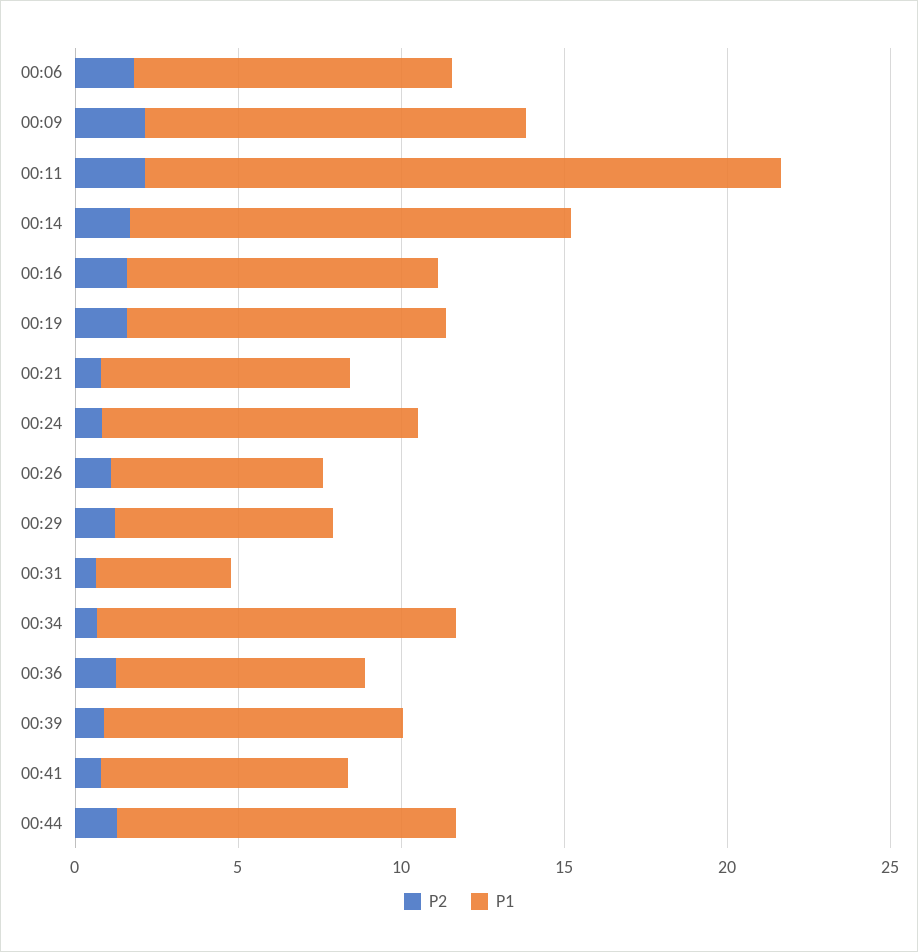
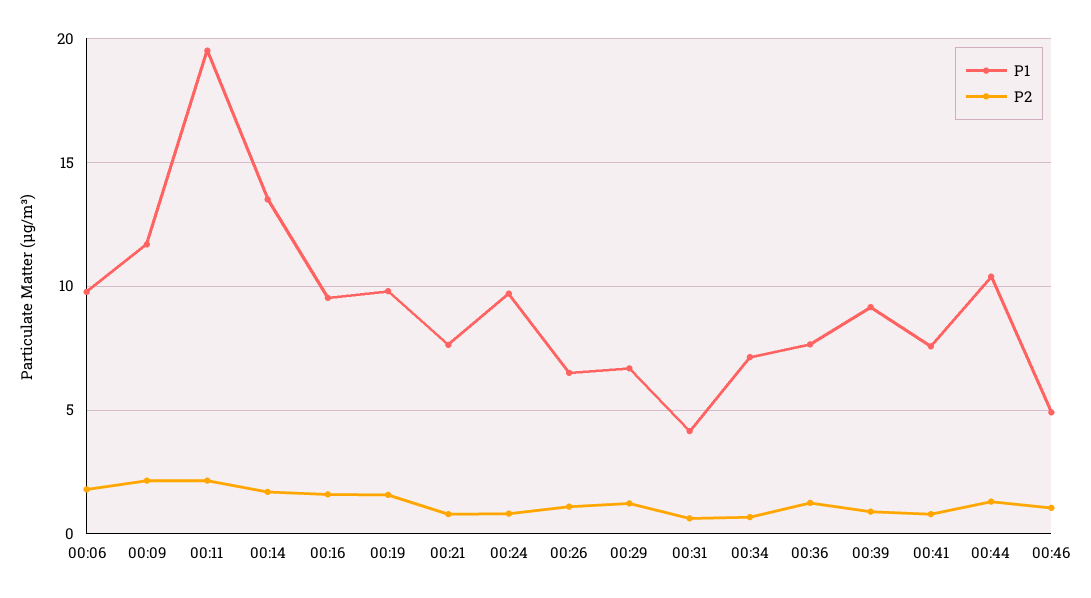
P1, 00:34: 11 -> 7
P1, 00:46: none -> 5
P2, 00:46: none -> 1

